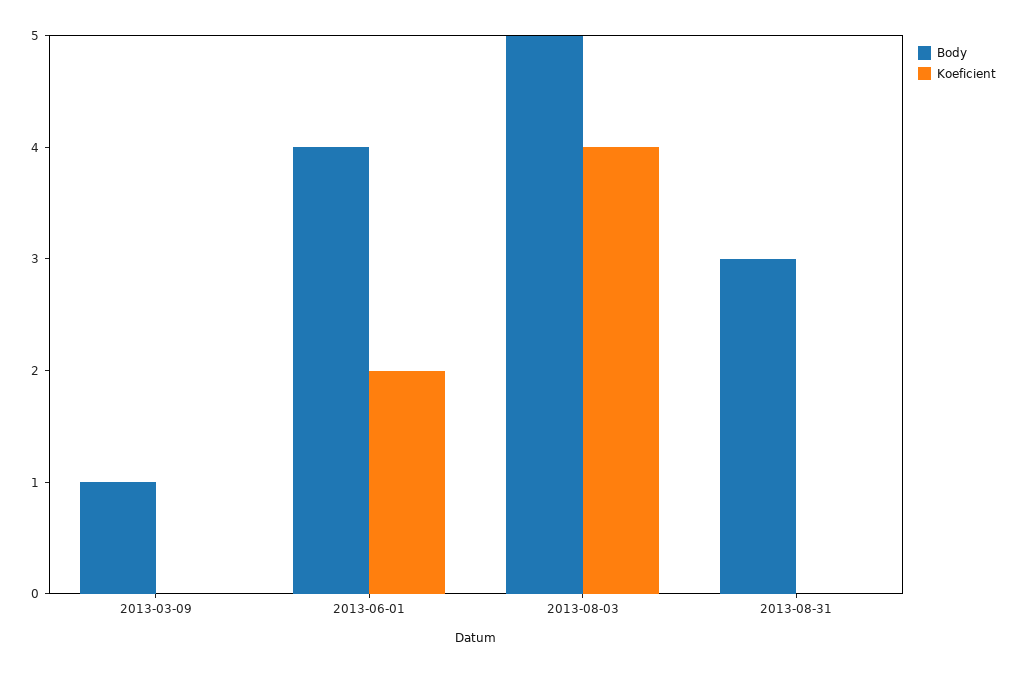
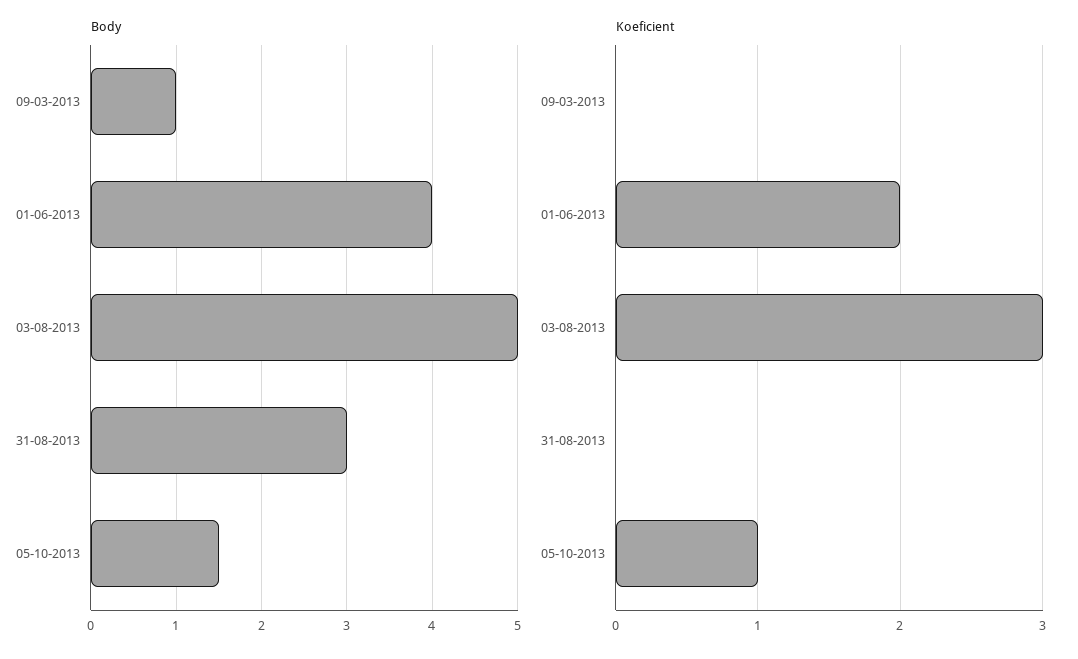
Koeficient, 2013-08-03: 4 -> 3
Body, 05-10-2013: none -> 1.5
Koeficient, 05-10-2013: none -> 1

